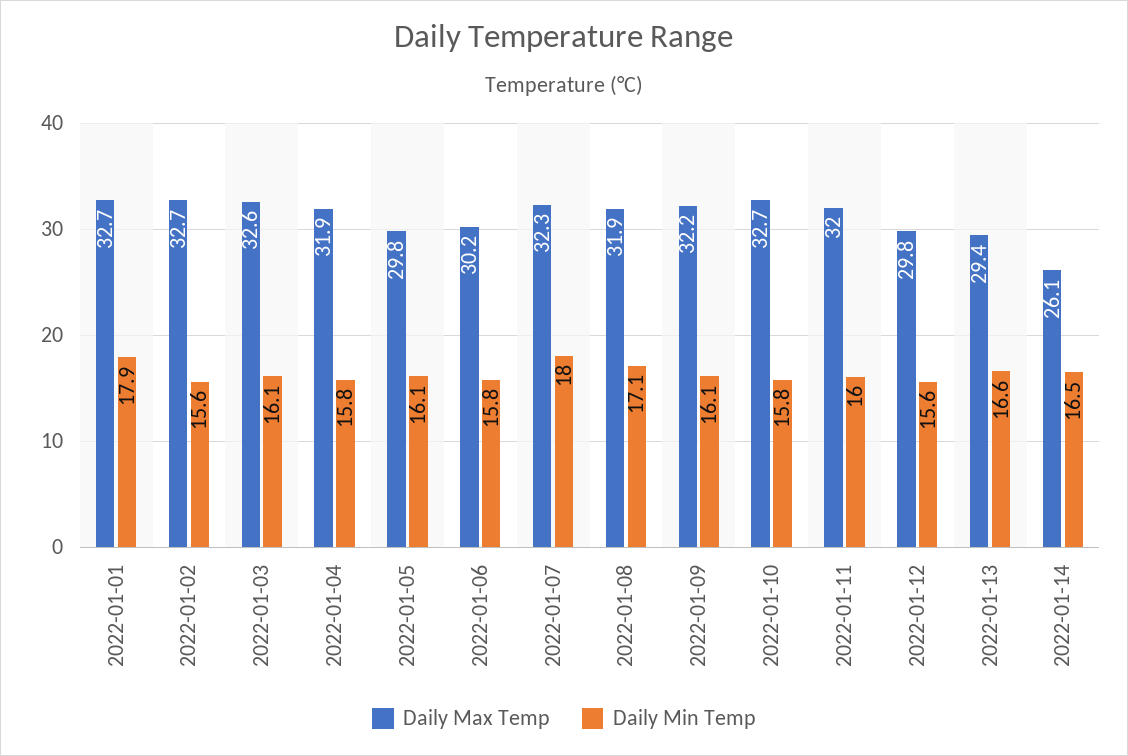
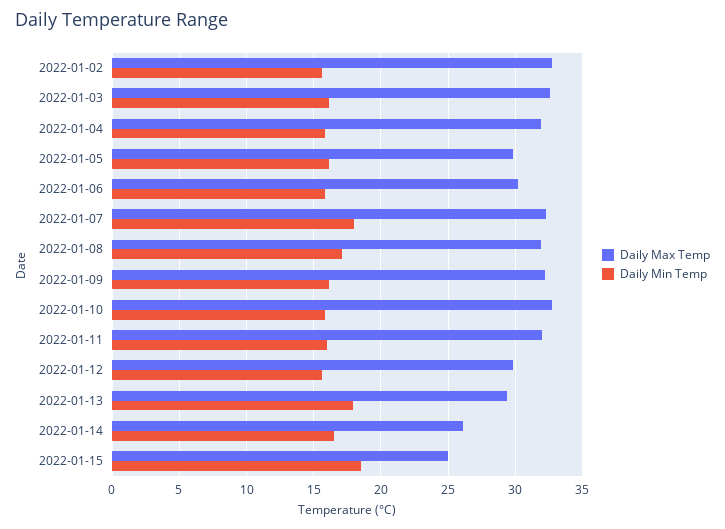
Daily Max Temp, 2022-01-01: 32.7 -> none
Daily Min Temp, 2022-01-01: 17.9 -> none
Daily Min Temp, 2022-01-13: 16.6 -> 18
Daily Max Temp, 2022-01-15: none -> 25
Daily Min Temp, 2022-01-15: none -> 18.5

